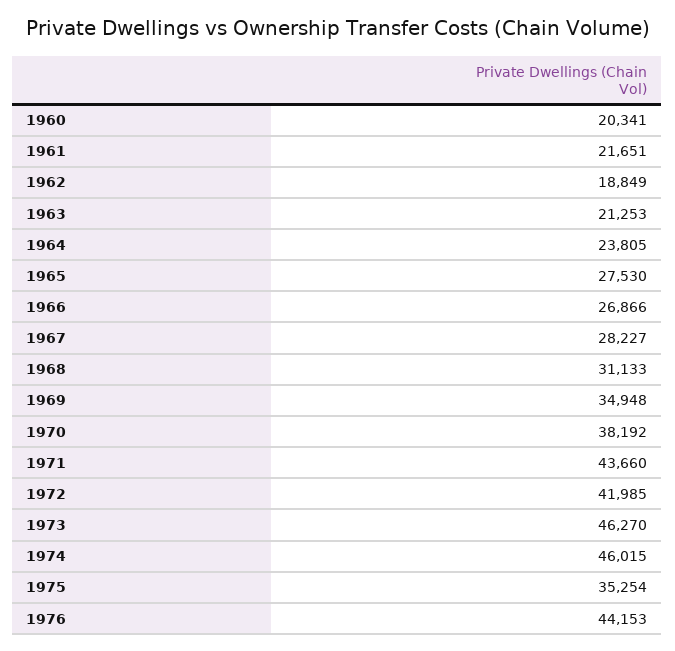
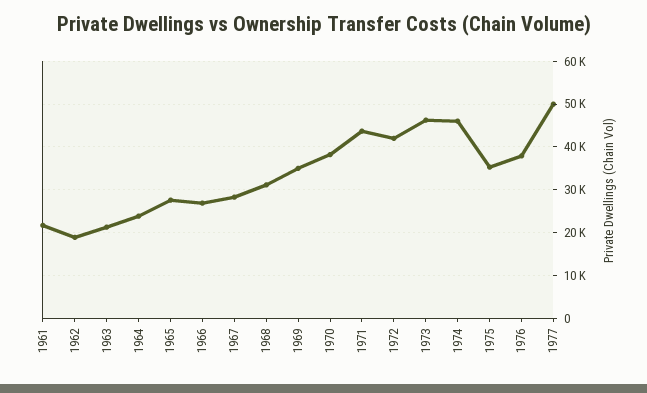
1960: 20341 -> none
1976: 44153 -> 38000
1977: none -> 50000

